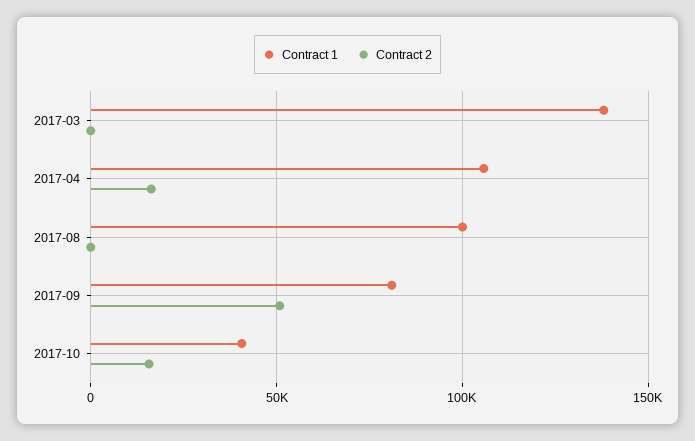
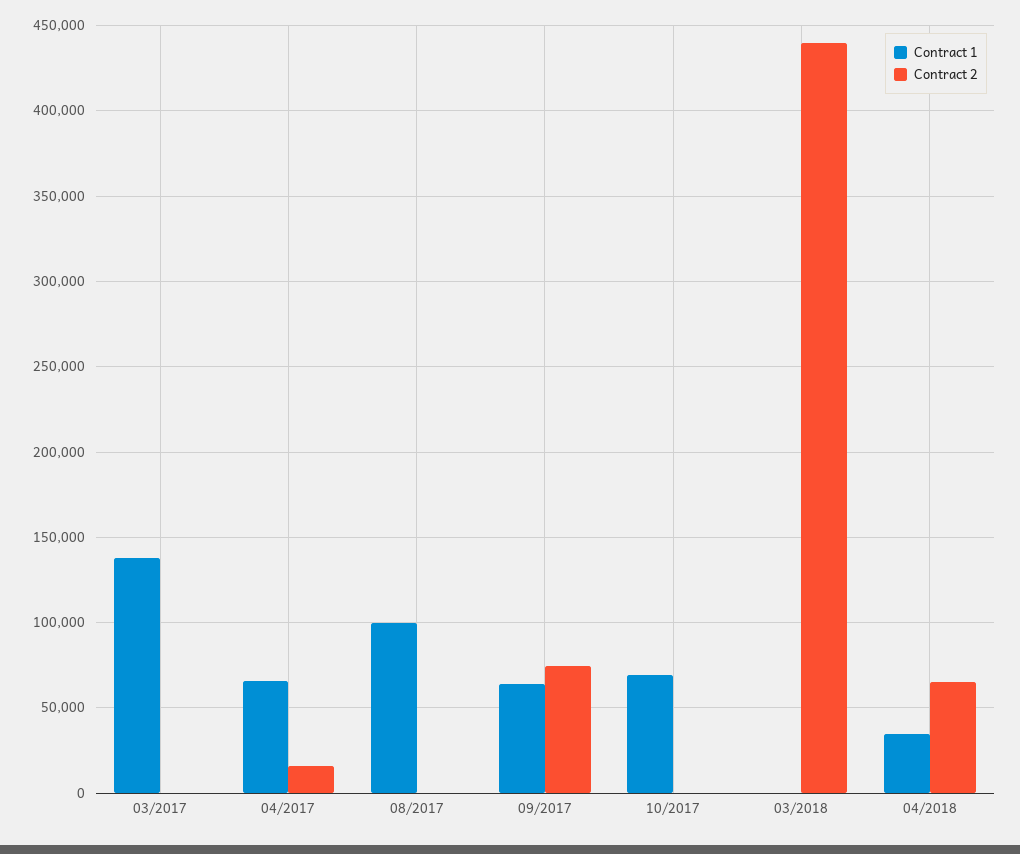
Contract 1, 2017-04: 105000 -> 65000
Contract 1, 2017-09: 80000 -> 65000
Contract 2, 2017-09: 50000 -> 75000
Contract 1, 2017-10: 40000 -> 70000
Contract 2, 2017-10: 15000 -> 0
Contract 1, 03/2018: none -> 0
Contract 2, 03/2018: none -> 440000
Contract 1, 04/2018: none -> 35000
Contract 2, 04/2018: none -> 65000

